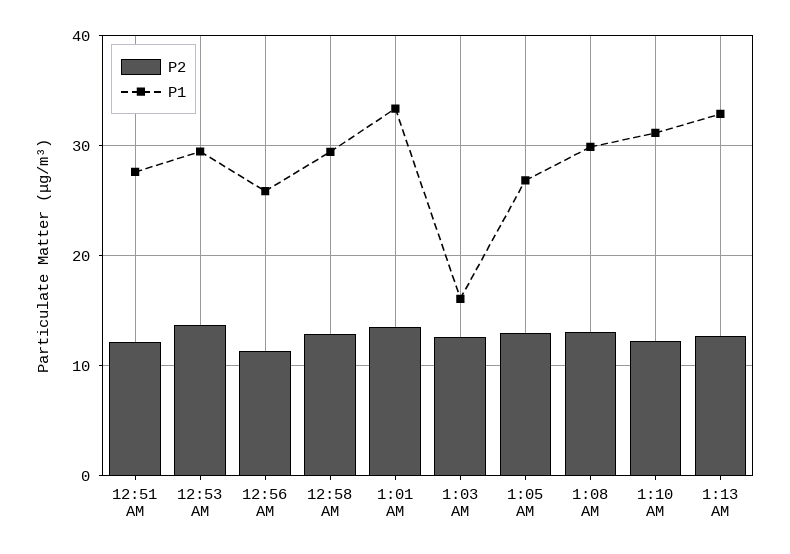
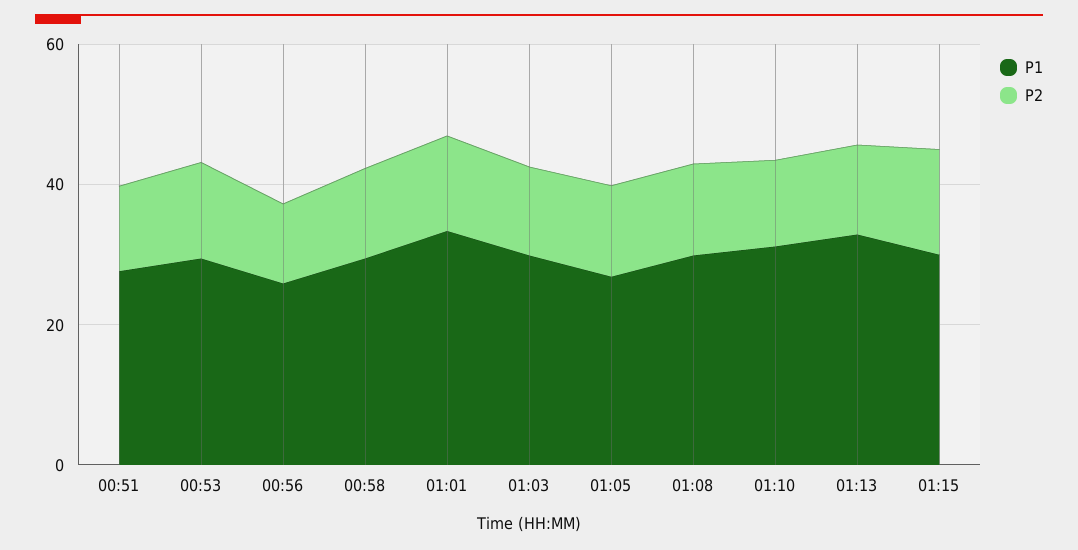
P1, 1:03 AM: 16 -> 30
P1, 01:15: none -> 30
P2, 01:15: none -> 15

